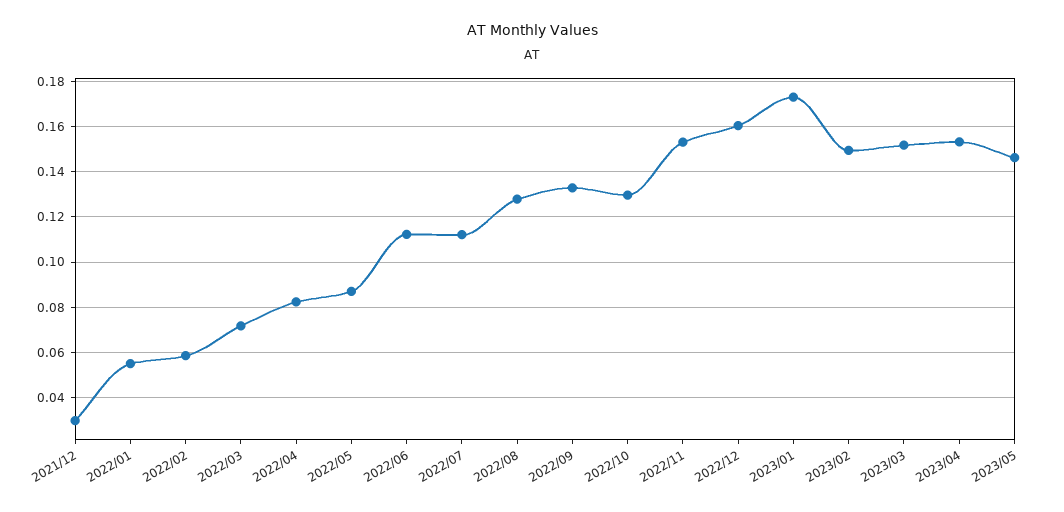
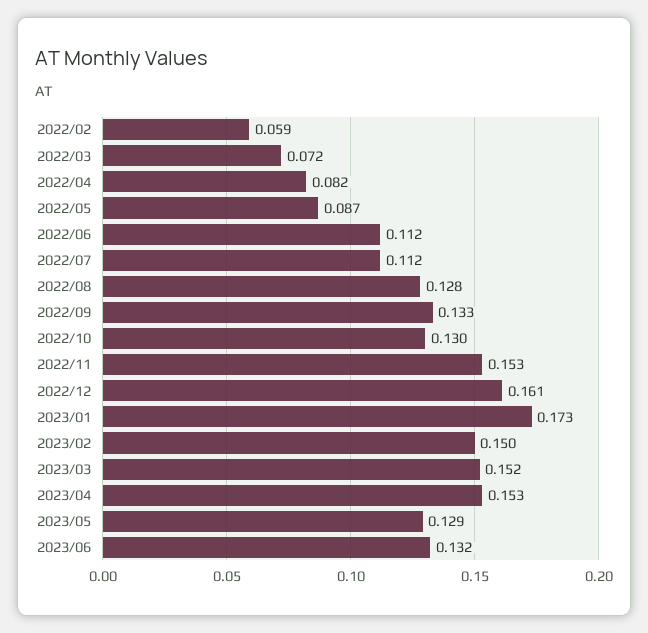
2021/12: 0.03 -> none
2022/01: 0.055 -> none
2023/05: 0.145 -> 0.129
2023/06: none -> 0.132

